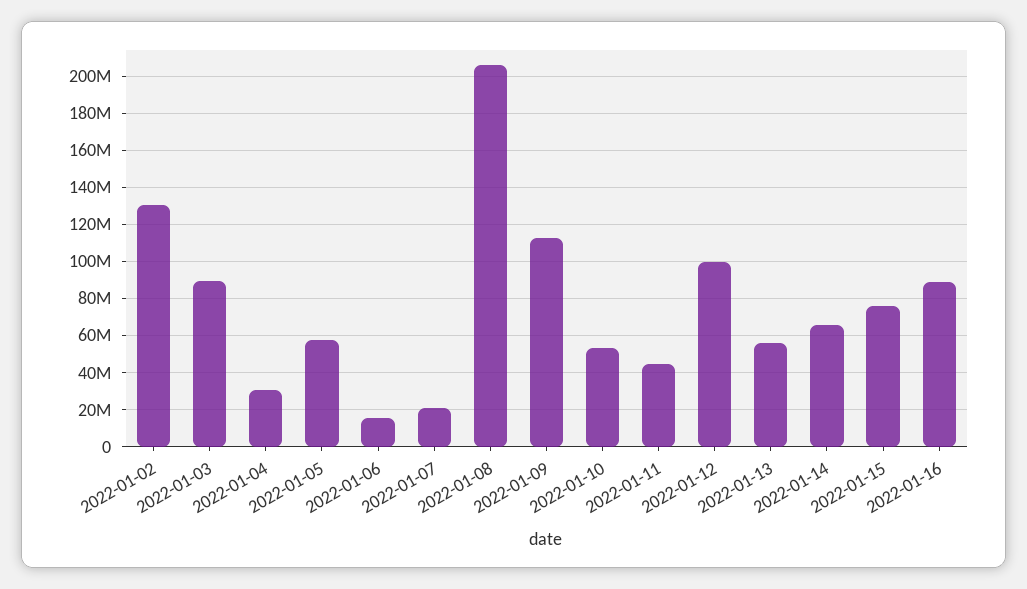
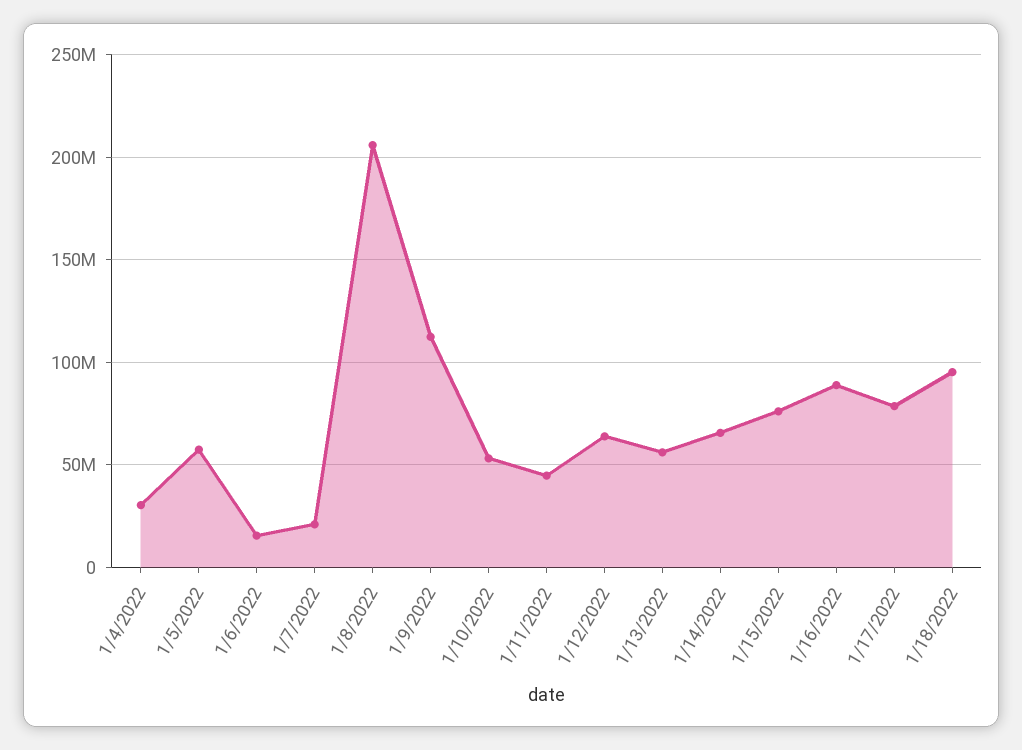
2022-01-02: 130000000 -> none
2022-01-03: 90000000 -> none
2022-01-12: 100000000 -> 65000000
1/17/2022: none -> 80000000
1/18/2022: none -> 95000000

